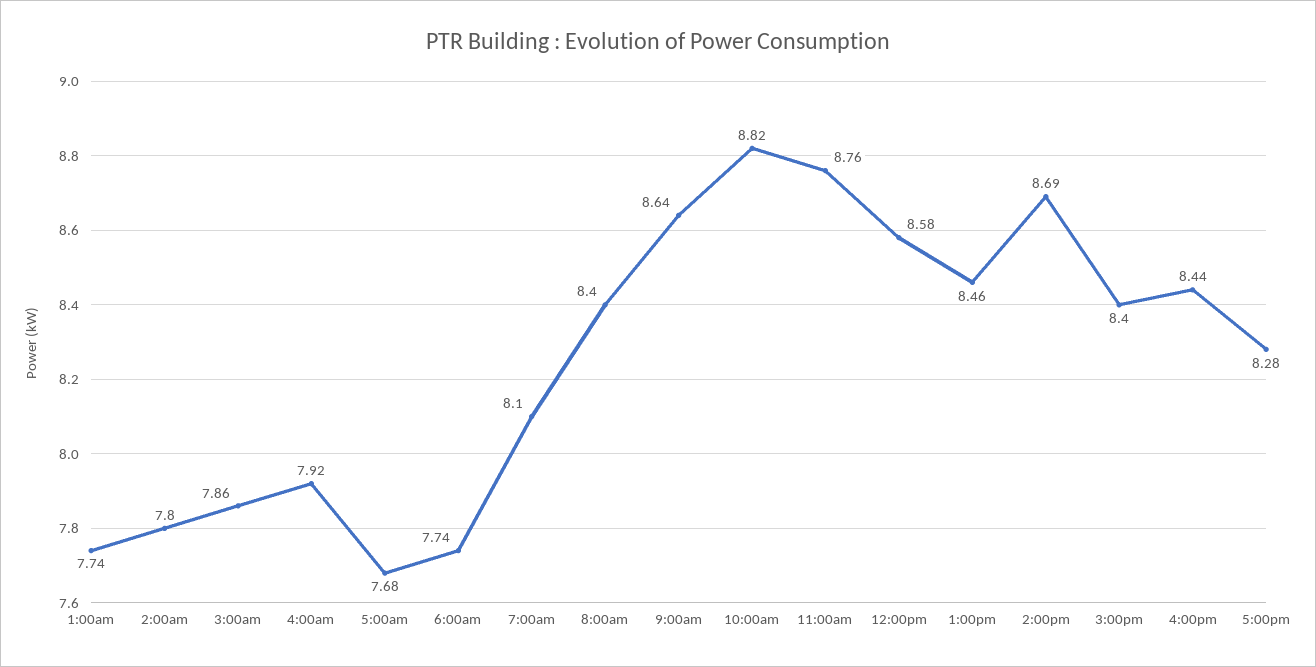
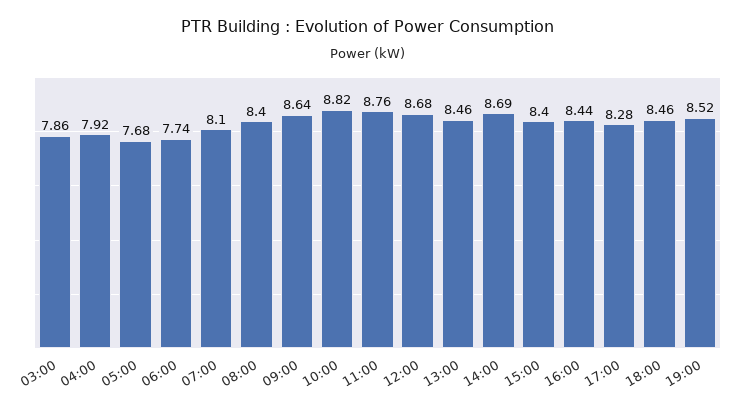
1:00am: 7.74 -> none
2:00am: 7.8 -> none
12:00pm: 8.58 -> 8.68
18:00: none -> 8.46
19:00: none -> 8.52

